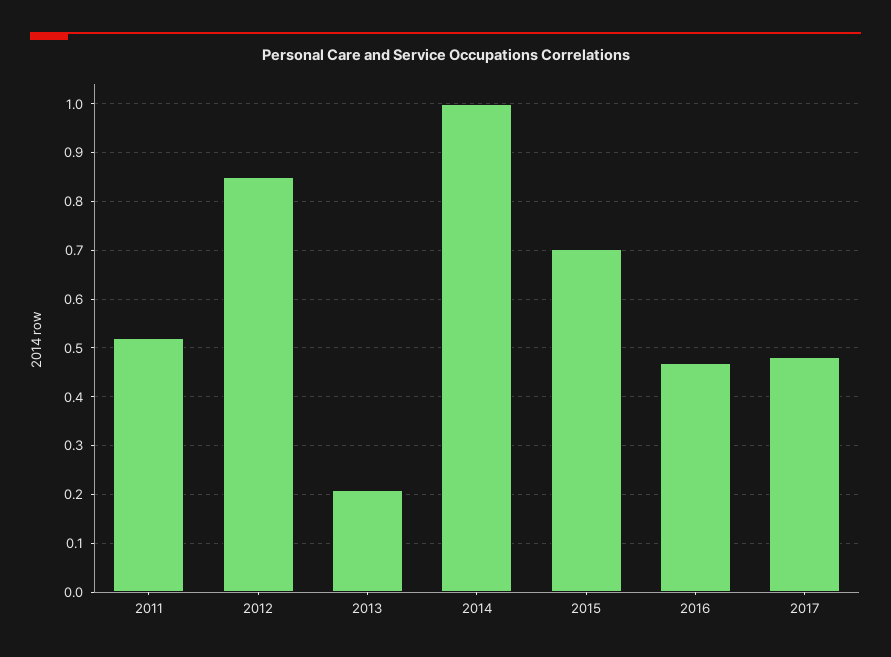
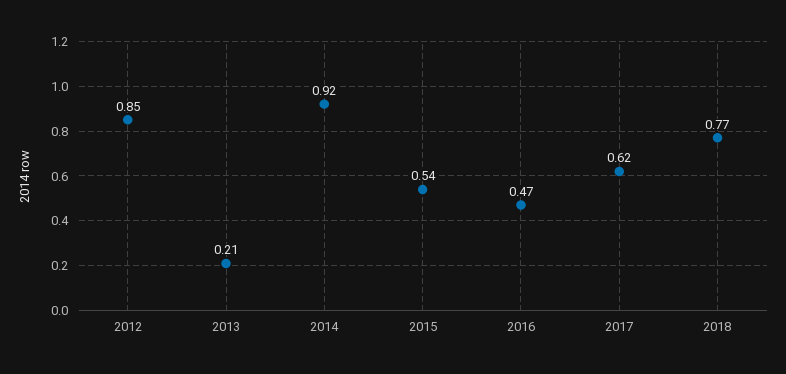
2011: 0.52 -> none
2014: 1 -> 0.92
2015: 0.7 -> 0.54
2017: 0.48 -> 0.62
2018: none -> 0.77

